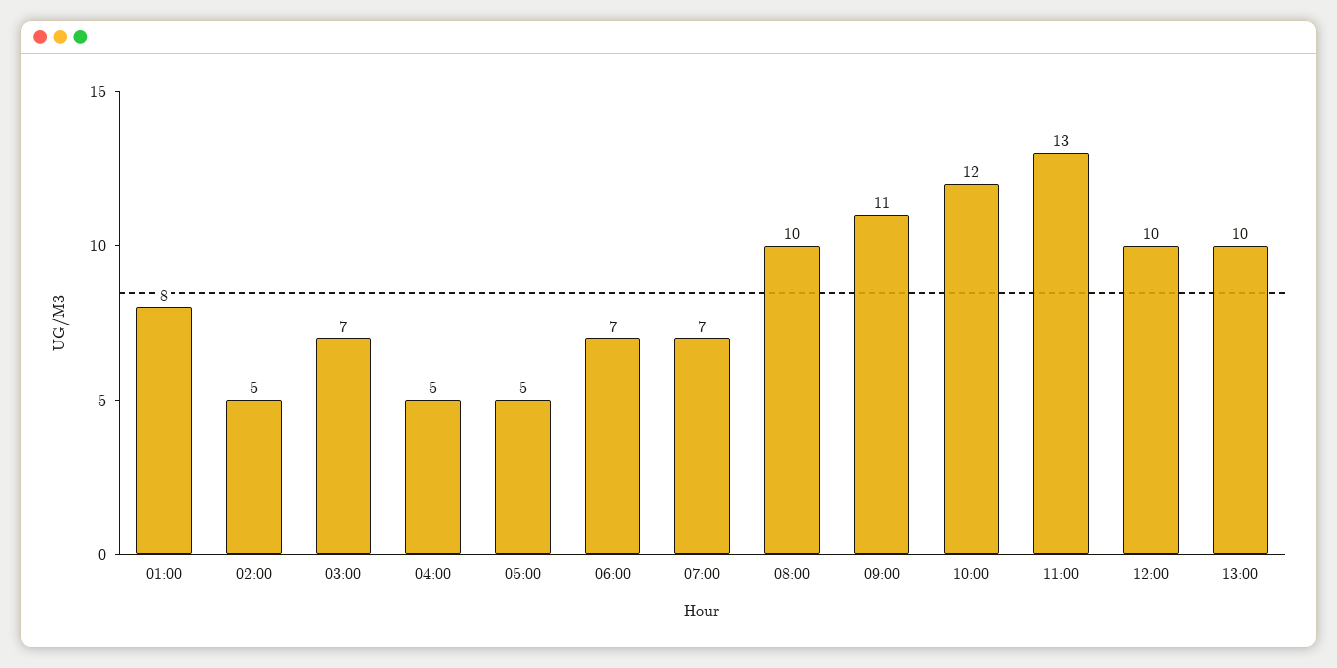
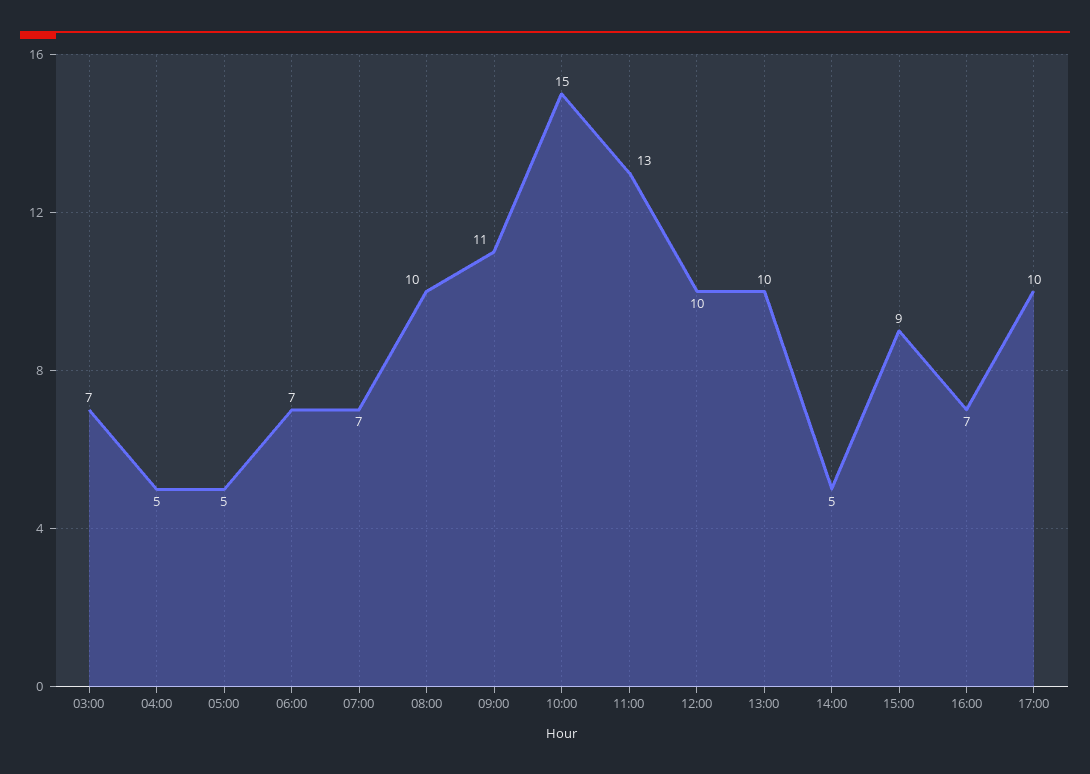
01:00: 8 -> none
02:00: 5 -> none
10:00: 12 -> 15
14:00: none -> 5
15:00: none -> 9
16:00: none -> 7
17:00: none -> 10

